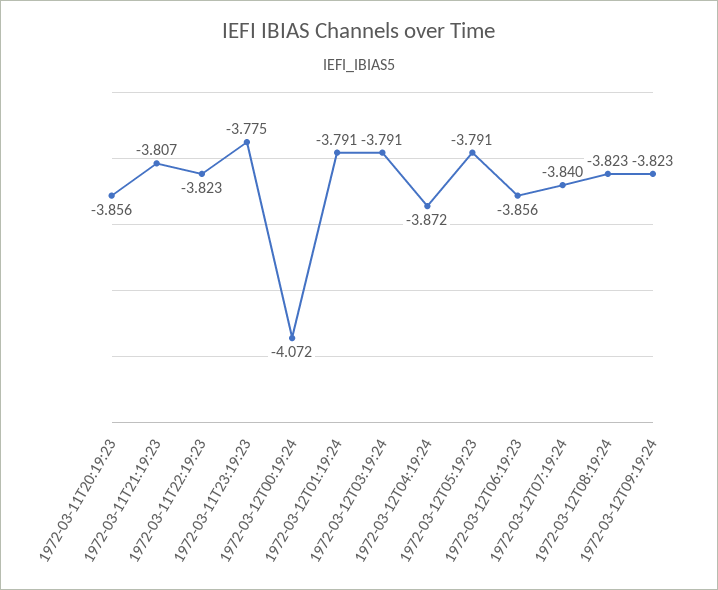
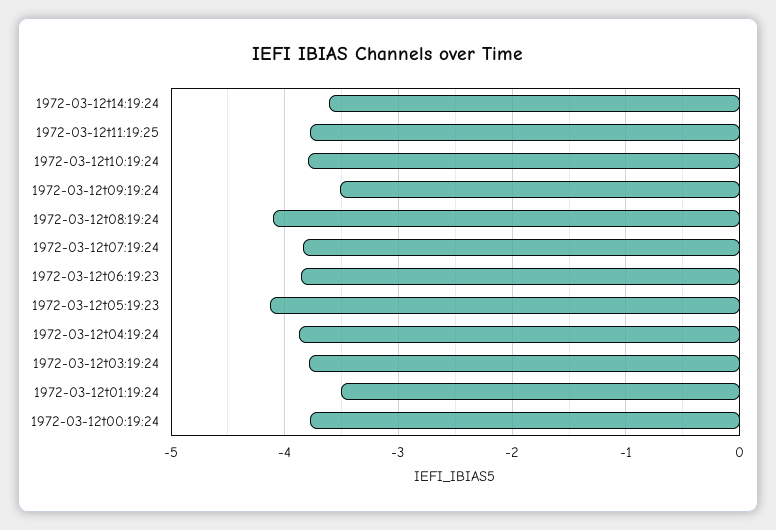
1972-03-11T20:19:23: -3.856 -> none
1972-03-11T21:19:23: -3.807 -> none
1972-03-11T22:19:23: -3.823 -> none
1972-03-11T23:19:23: -3.775 -> none
1972-03-12T00:19:24: -4.072 -> -3.8
1972-03-12T01:19:24: -3.791 -> -3.5
1972-03-12T05:19:23: -3.791 -> -4.1
1972-03-12T08:19:24: -3.823 -> -4.1
1972-03-12T09:19:24: -3.823 -> -3.5
1972-03-12t14:19:24: none -> -3.6
1972-03-12t11:19:25: none -> -3.8
1972-03-12t10:19:24: none -> -3.8

